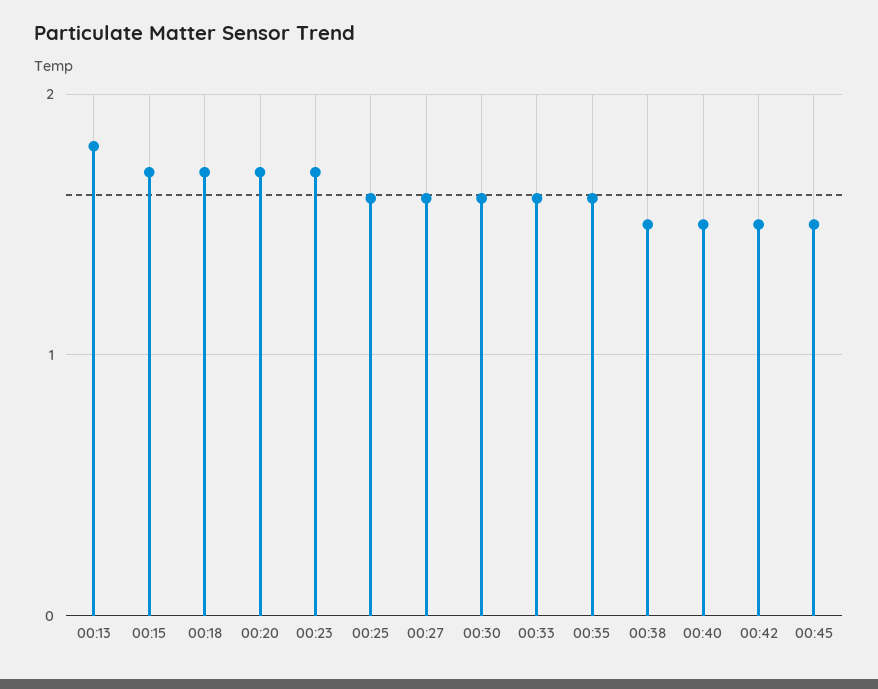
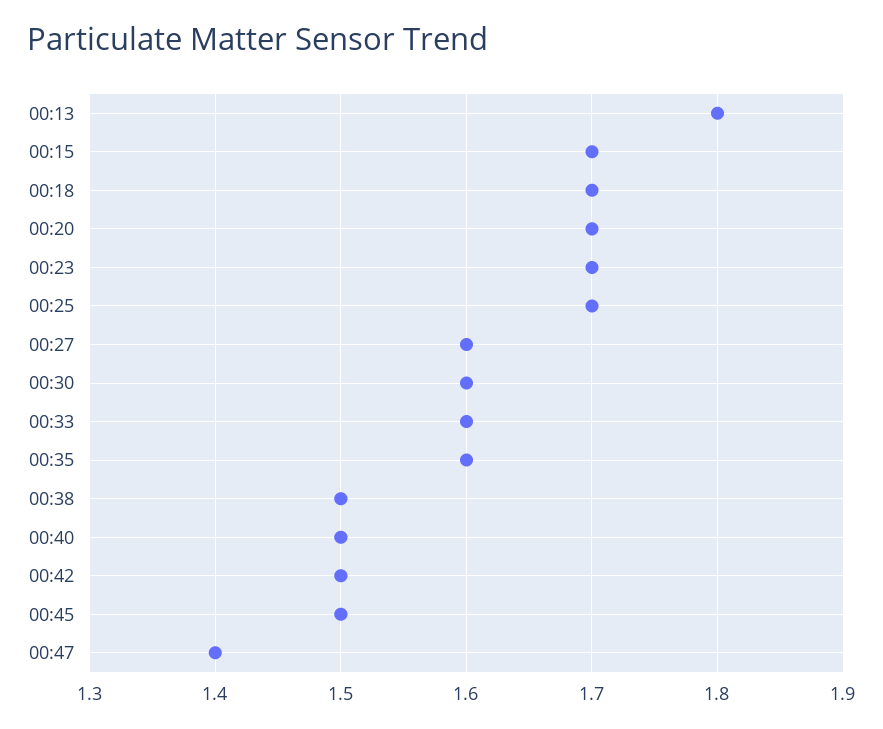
00:25: 1.6 -> 1.7
00:47: none -> 1.4

